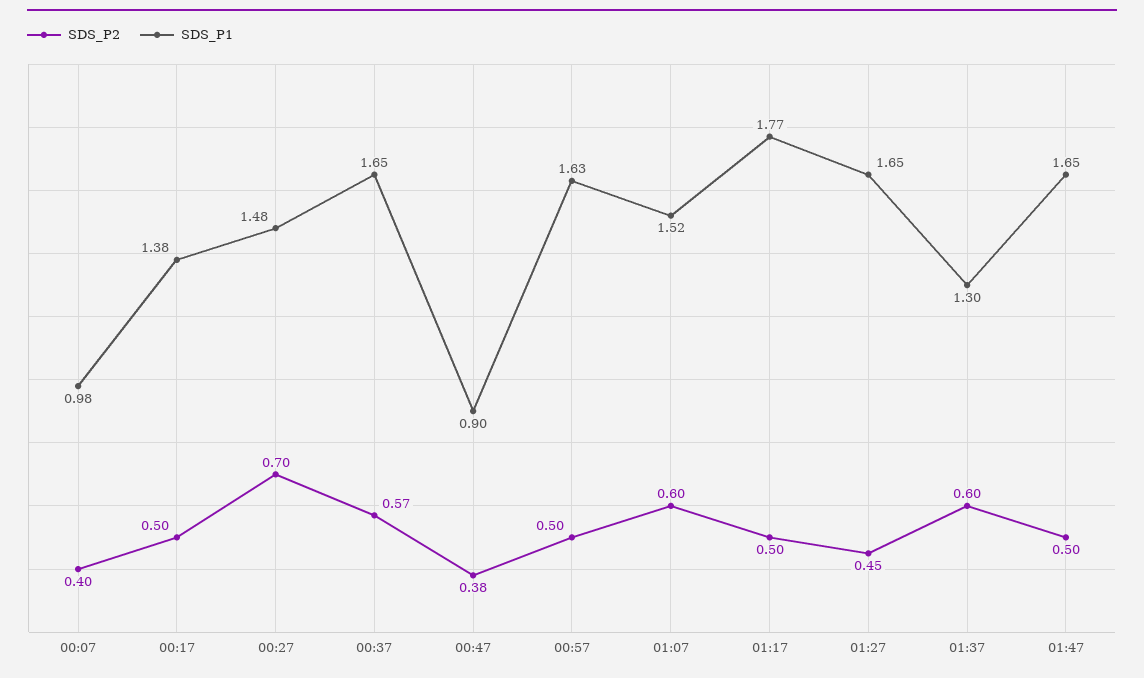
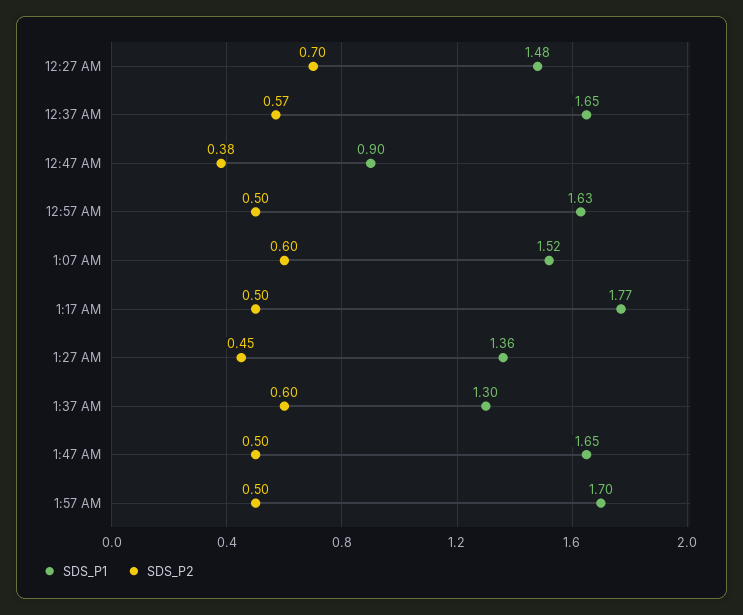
SDS_P2, 00:07: 0.4 -> none
SDS_P1, 00:07: 0.98 -> none
SDS_P2, 00:17: 0.5 -> none
SDS_P1, 00:17: 1.38 -> none
SDS_P1, 01:27: 1.65 -> 1.36
SDS_P1, 1:57 AM: none -> 1.7
SDS_P2, 1:57 AM: none -> 0.5

